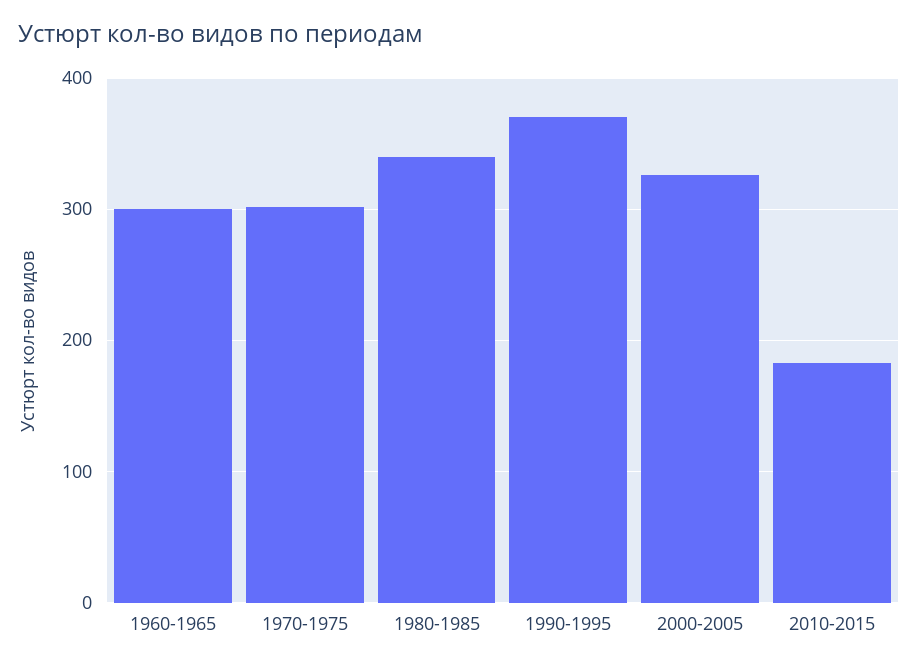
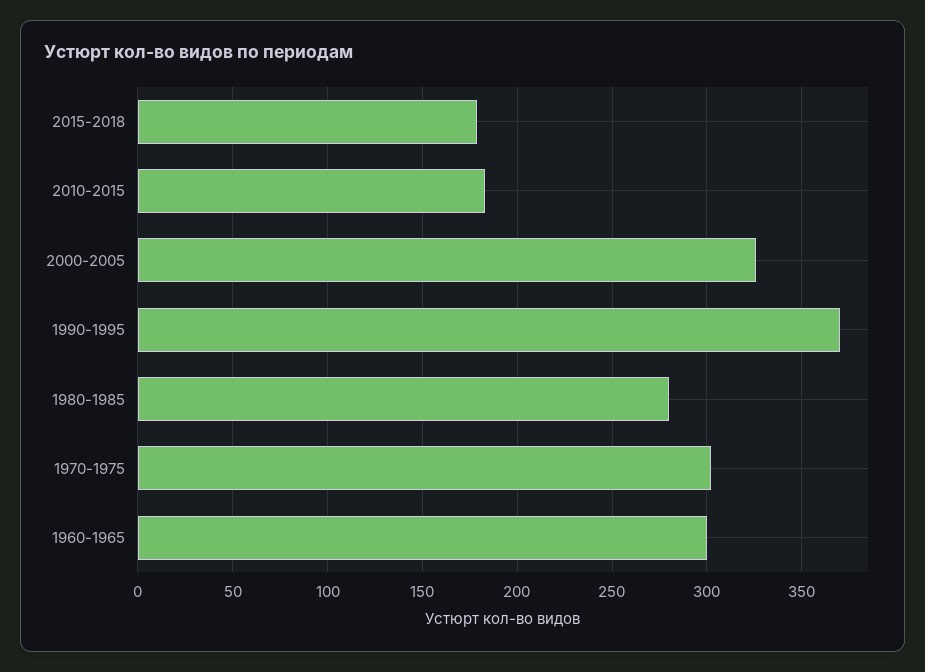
1980-1985: 340 -> 280
2015-2018: none -> 180

